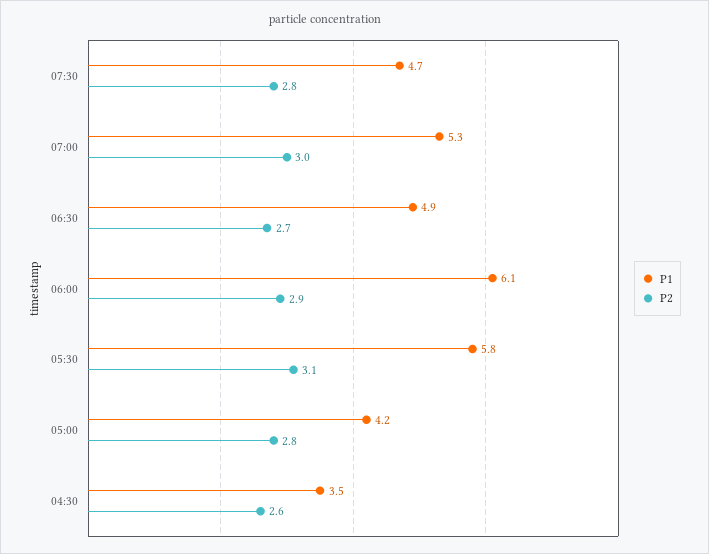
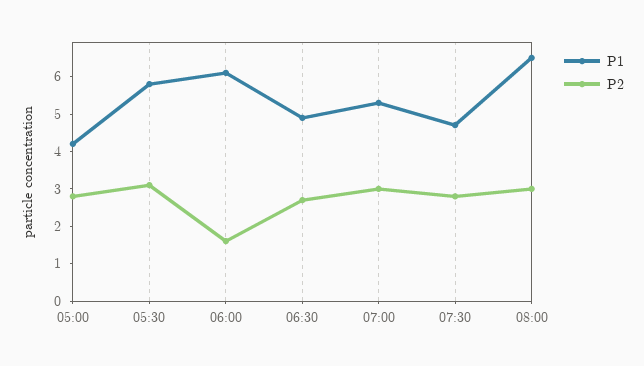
P2, 06:00: 2.9 -> 1.5
P1, 04:30: 3.5 -> none
P2, 04:30: 2.6 -> none
P1, 08:00: none -> 6.5
P2, 08:00: none -> 3

